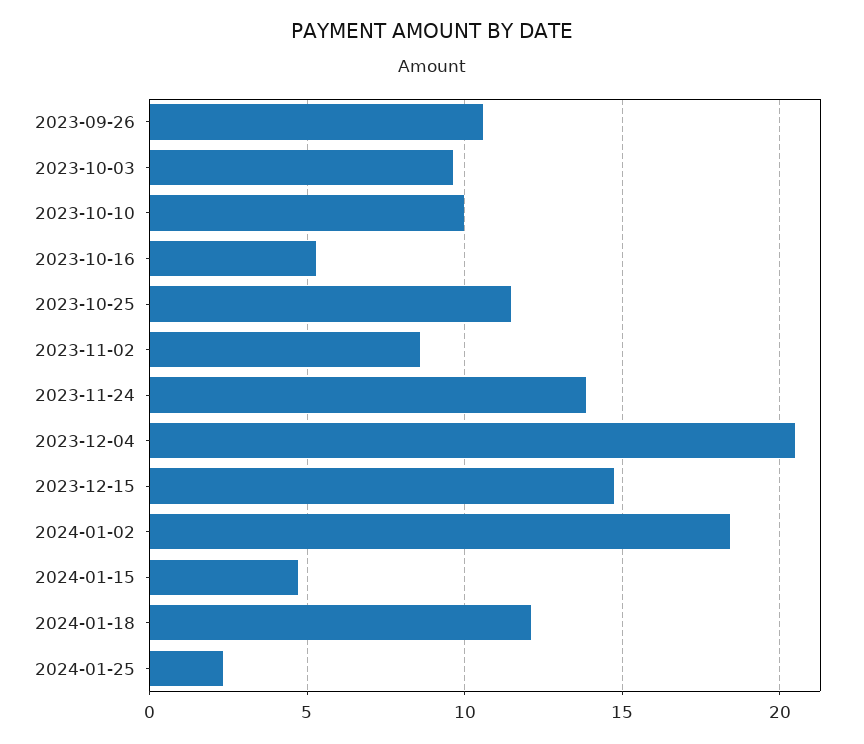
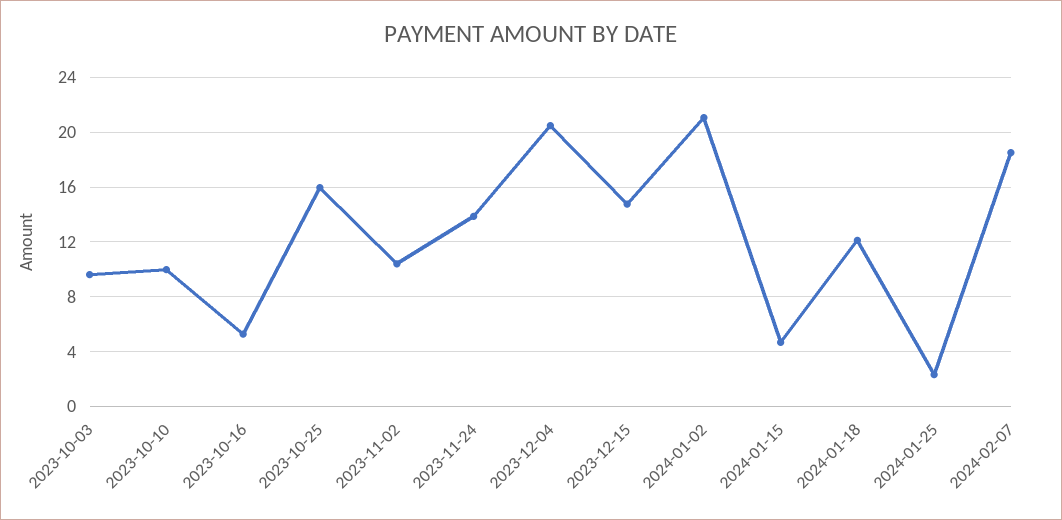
2023-09-26: 10.5 -> none
2023-10-25: 11.5 -> 16
2023-11-02: 8.5 -> 10.5
2024-01-02: 18.5 -> 21
2024-02-07: none -> 18.5

